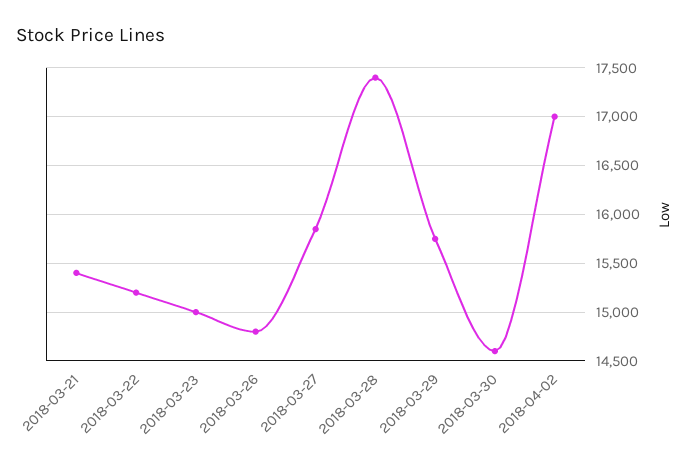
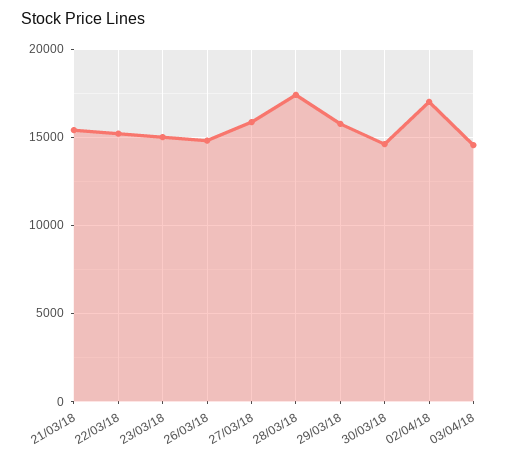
03/04/18: none -> 14500

